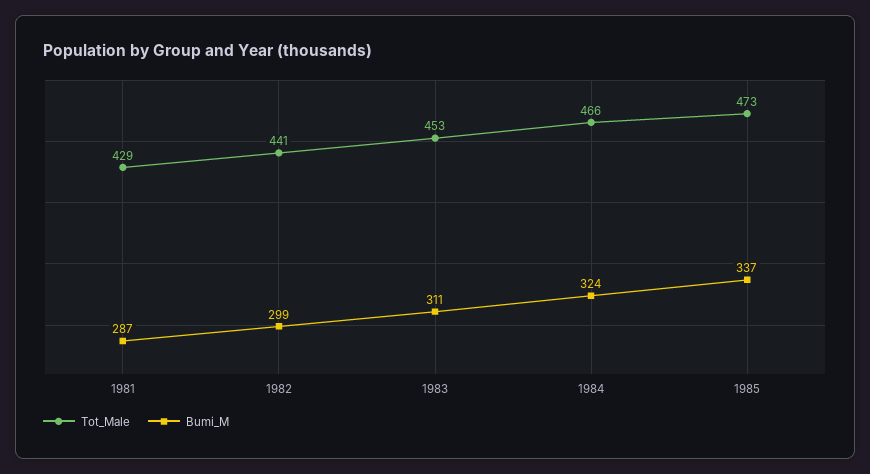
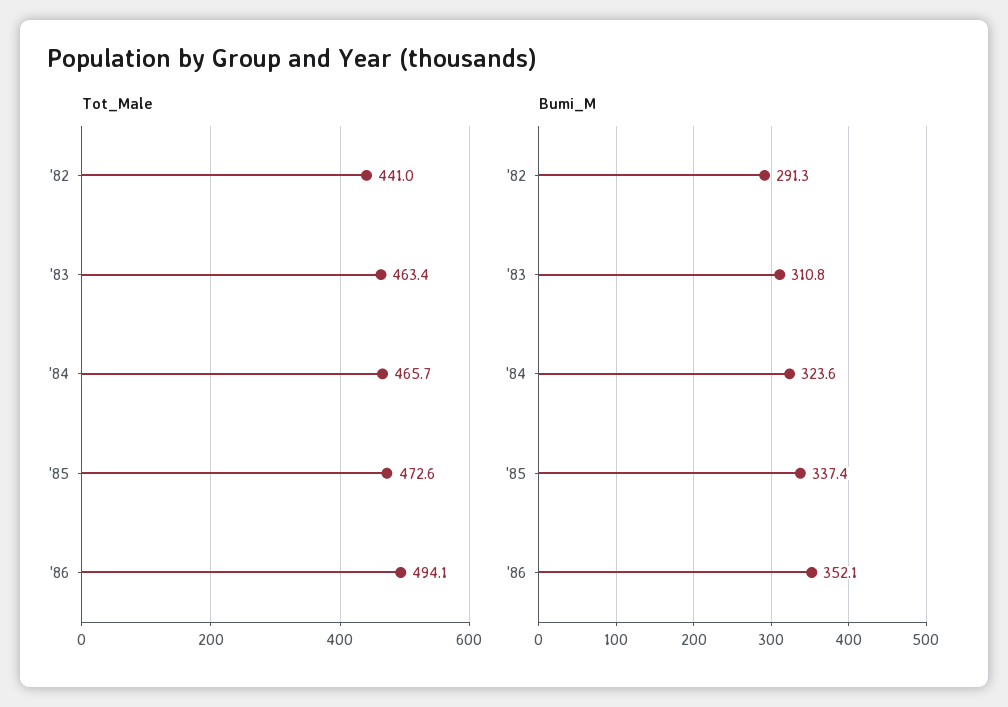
Tot_Male, 1981: 429 -> none
Bumi_M, 1981: 287 -> none
Bumi_M, 1982: 299 -> 291.3
Tot_Male, 1983: 453 -> 463.4
Tot_Male, '86: none -> 494.1
Bumi_M, '86: none -> 352.1

